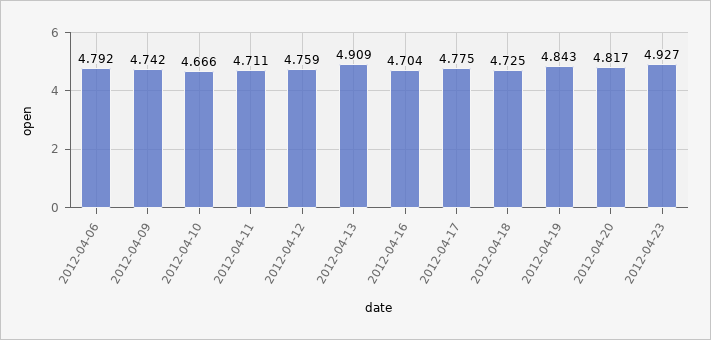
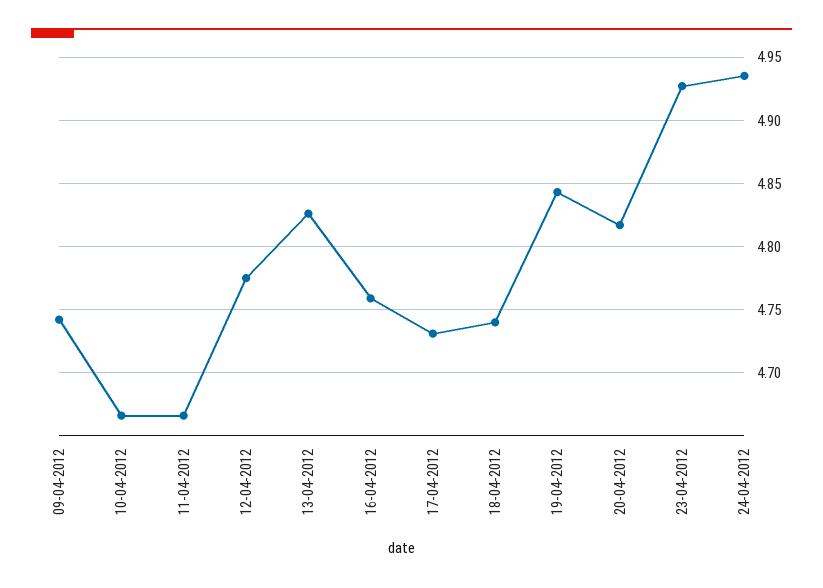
2012-04-06: 4.792 -> none
2012-04-11: 4.711 -> 4.665
2012-04-12: 4.759 -> 4.775
2012-04-13: 4.909 -> 4.825
2012-04-16: 4.704 -> 4.76
2012-04-17: 4.775 -> 4.73
2012-04-18: 4.725 -> 4.74
24-04-2012: none -> 4.935

